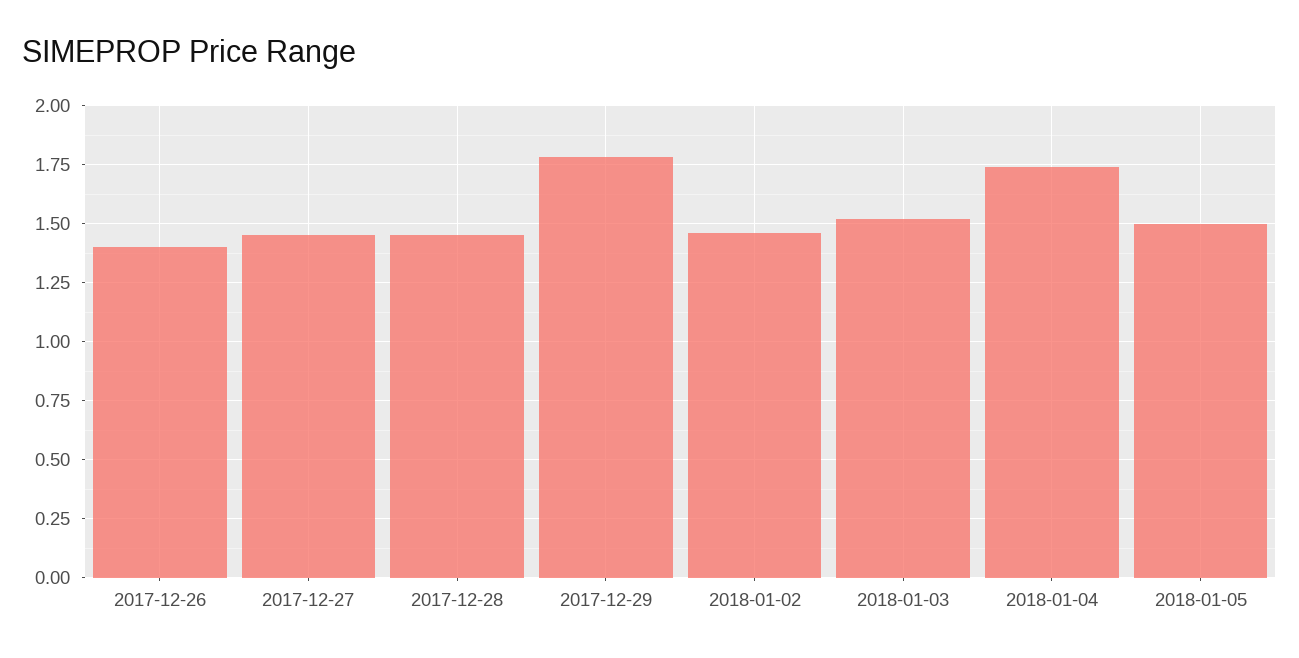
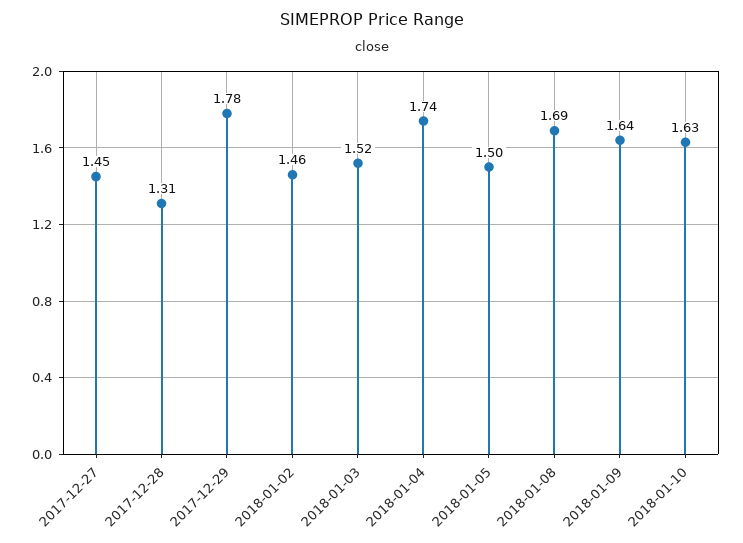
2017-12-26: 1.4 -> none
2017-12-28: 1.45 -> 1.31
2018-01-08: none -> 1.69
2018-01-09: none -> 1.64
2018-01-10: none -> 1.63

